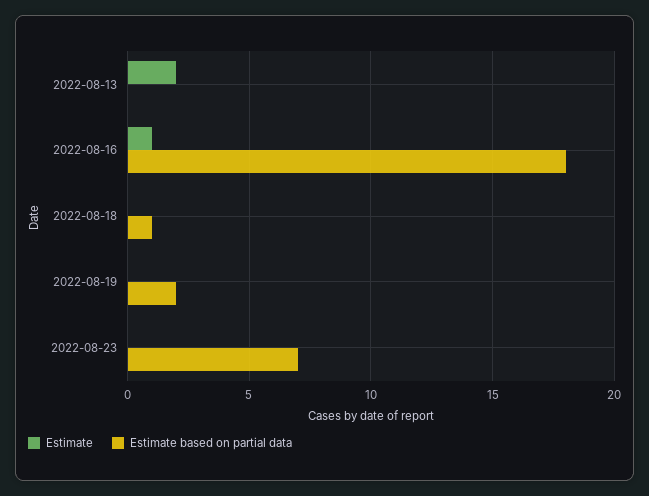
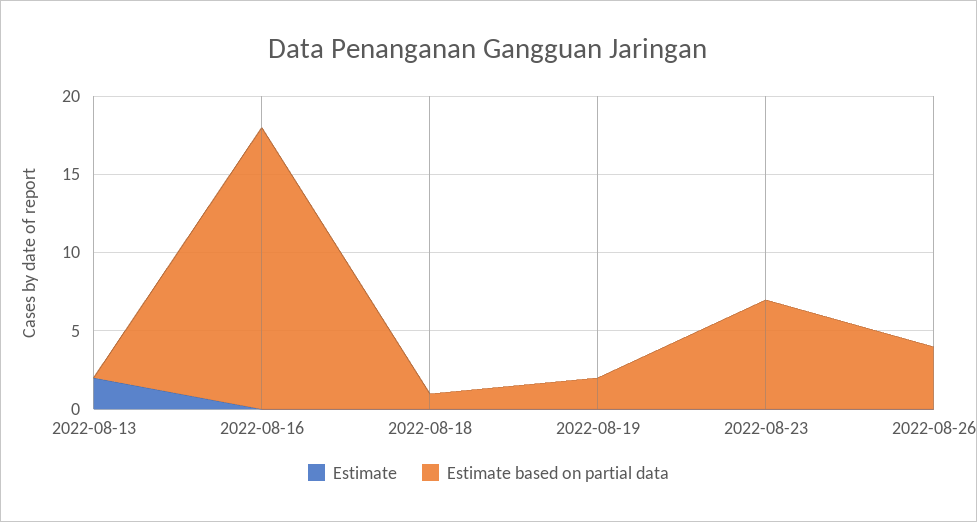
Estimate, 2022-08-16: 1 -> 0
Estimate, 2022-08-26: none -> 0
Estimate based on partial data, 2022-08-26: none -> 4

